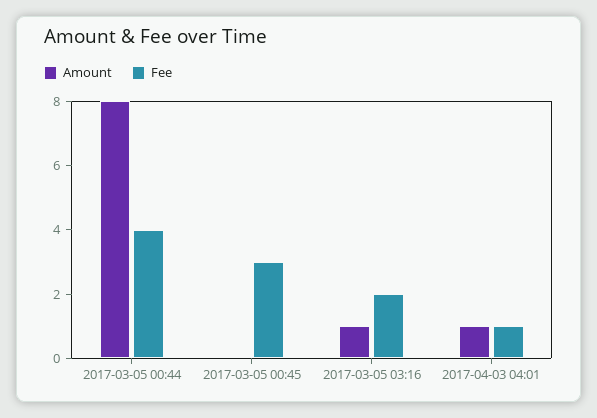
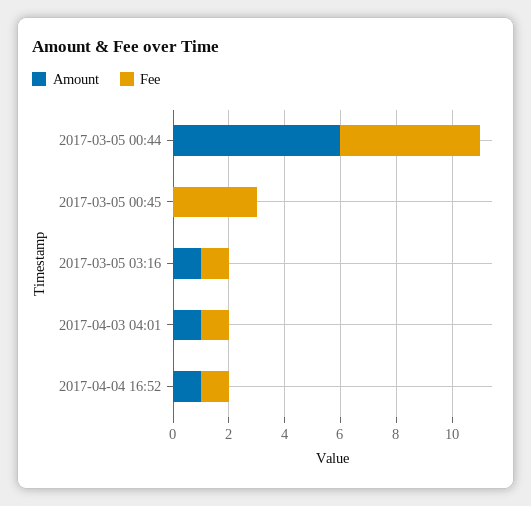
Amount, 2017-03-05 00:44: 8 -> 6
Fee, 2017-03-05 00:44: 4 -> 5
Fee, 2017-03-05 03:16: 2 -> 1
Amount, 2017-04-04 16:52: none -> 1
Fee, 2017-04-04 16:52: none -> 1

